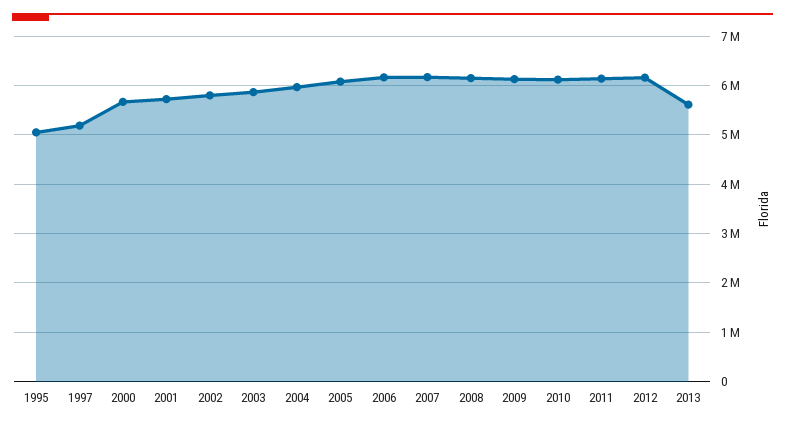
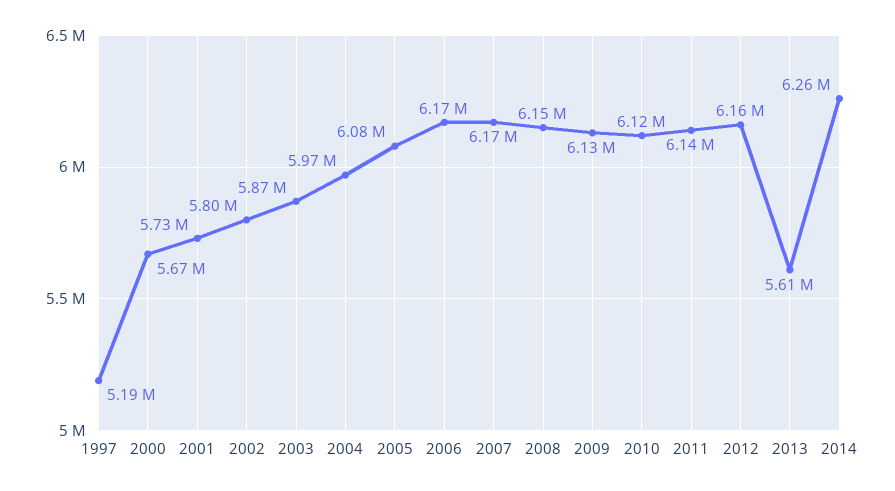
1995: 5000000 -> none
2014: none -> 6260000

